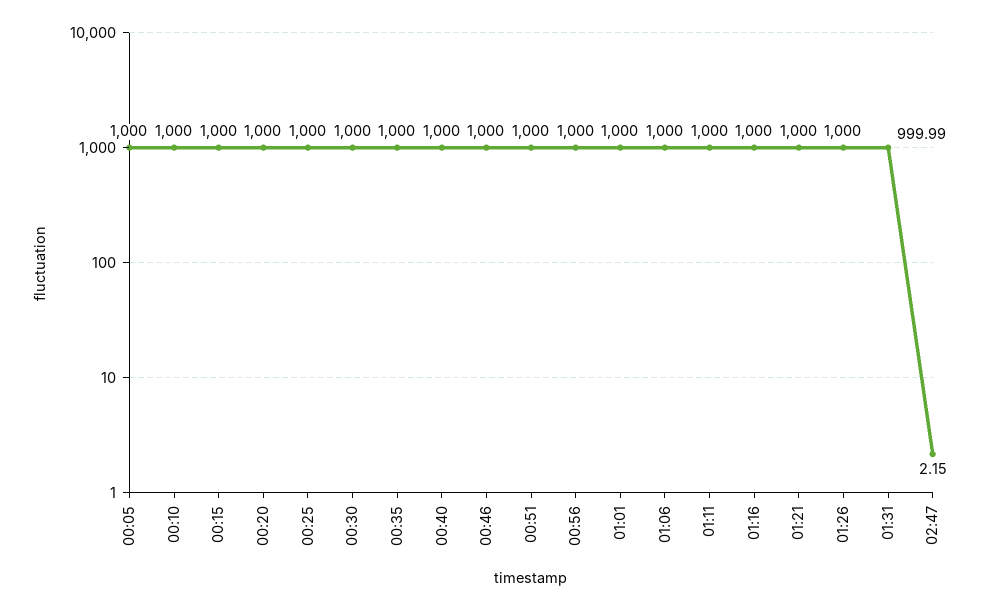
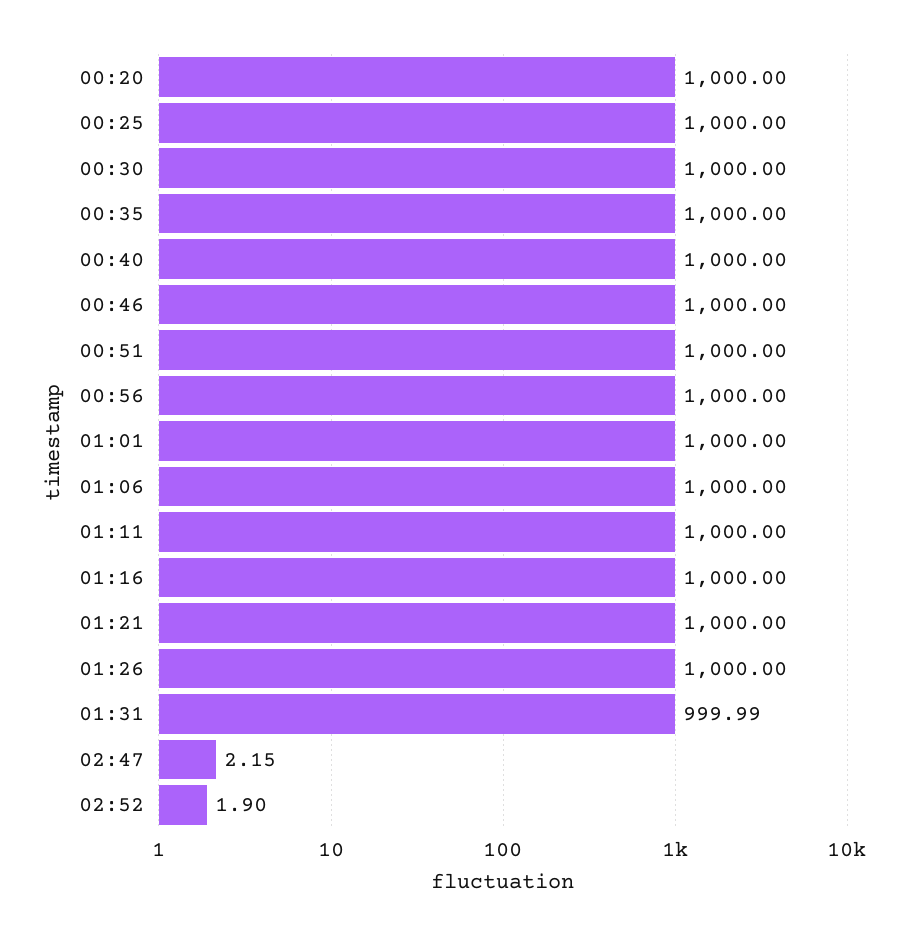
00:05: 1000 -> none
00:10: 1000 -> none
00:15: 1000 -> none
02:52: none -> 1.9

